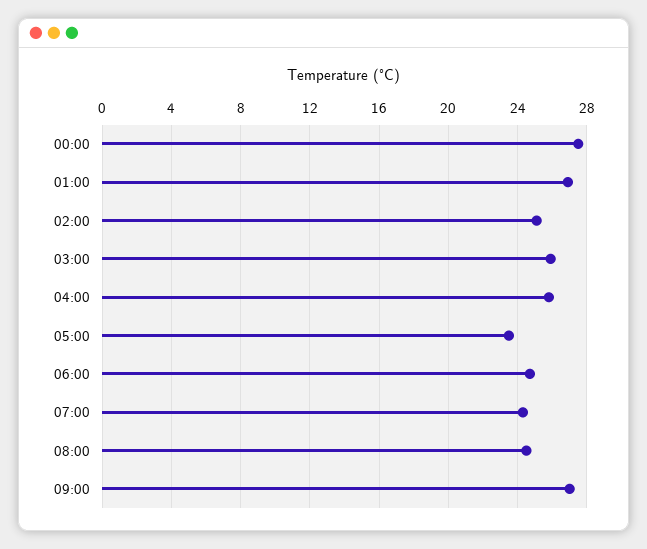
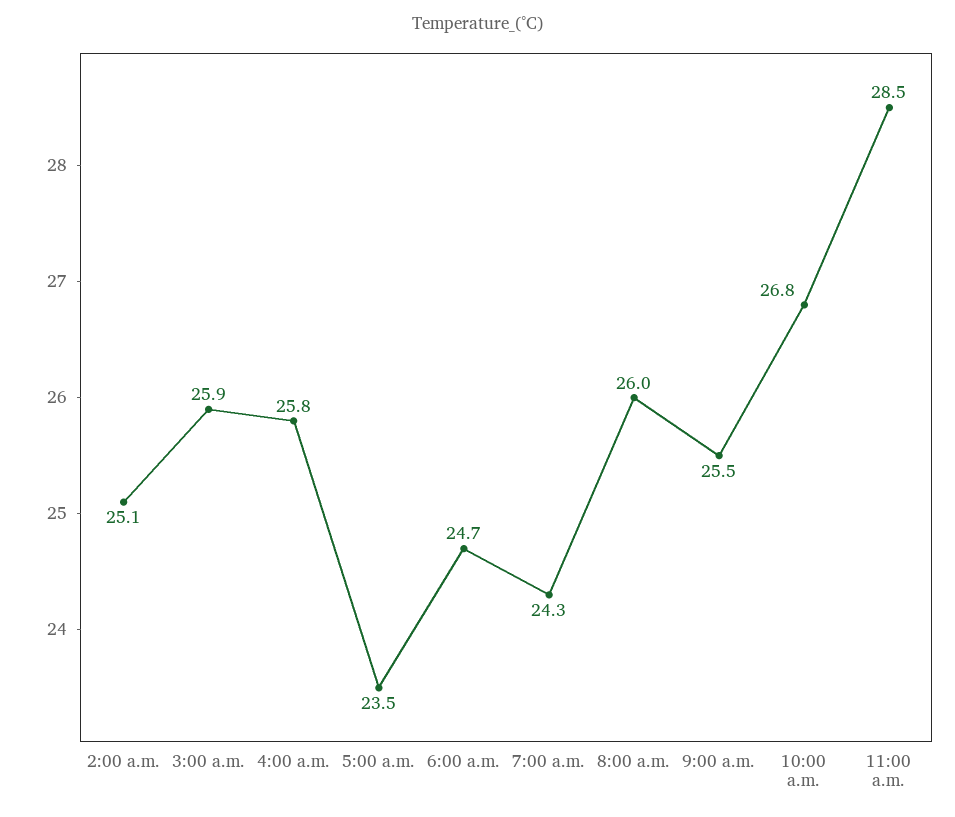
00:00: 27.5 -> none
01:00: 27 -> none
08:00: 24.5 -> 26
09:00: 27 -> 25.5
10:00 a.m.: none -> 26.8
11:00 a.m.: none -> 28.5

